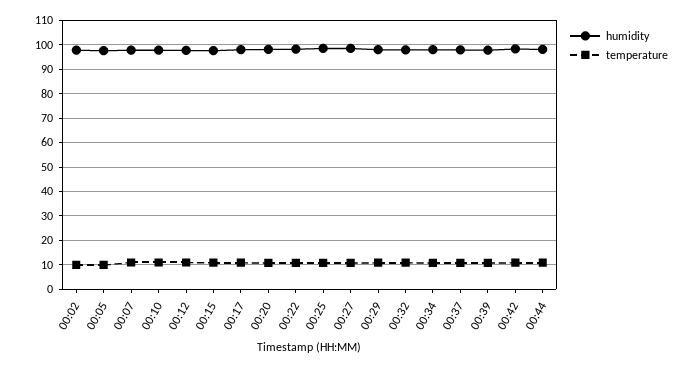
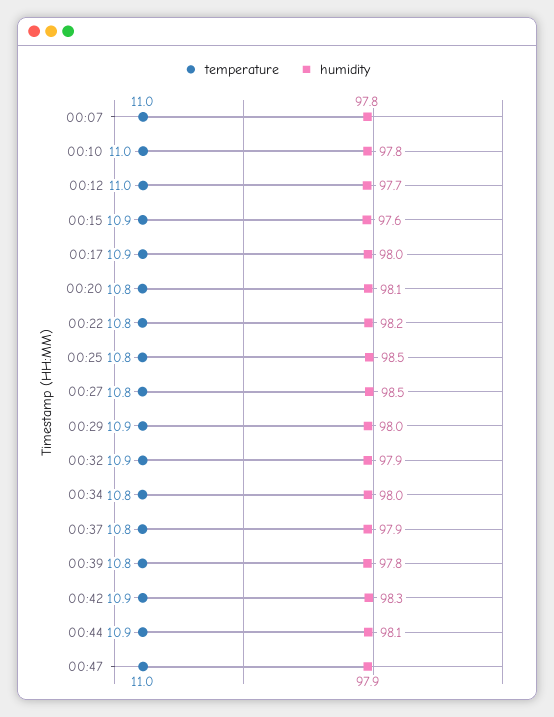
humidity, 00:02: 97.5 -> none
temperature, 00:02: 10 -> none
humidity, 00:05: 97.5 -> none
temperature, 00:05: 10 -> none
temperature, 00:47: none -> 11
humidity, 00:47: none -> 97.9

